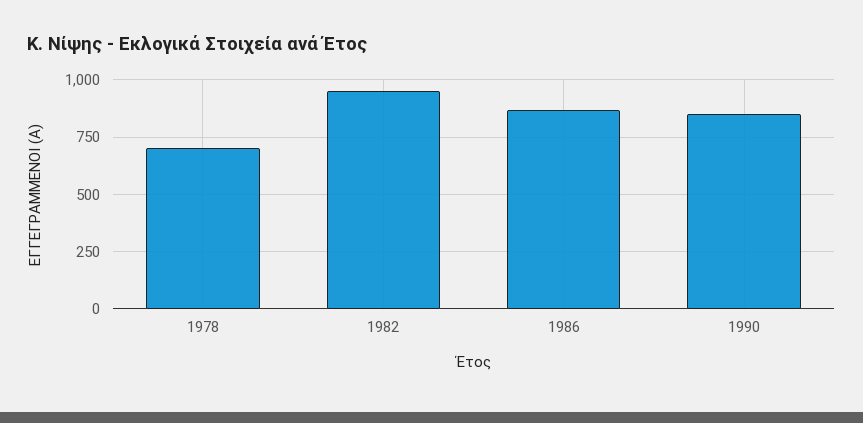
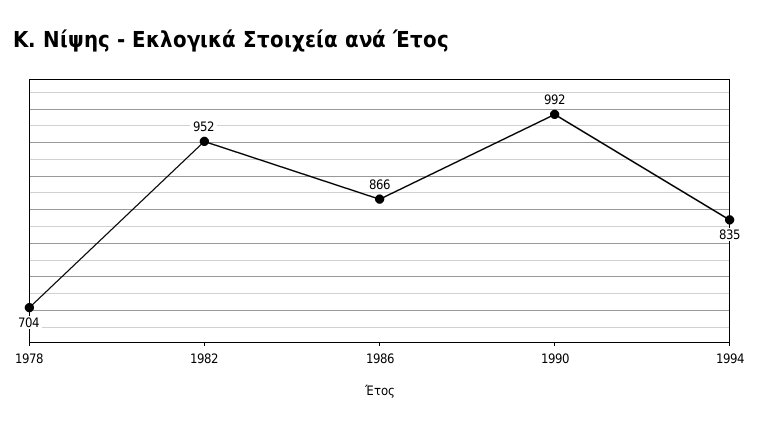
1990: 850 -> 992
1994: none -> 835

